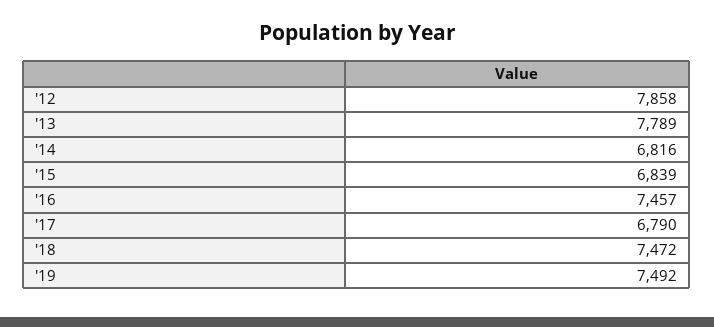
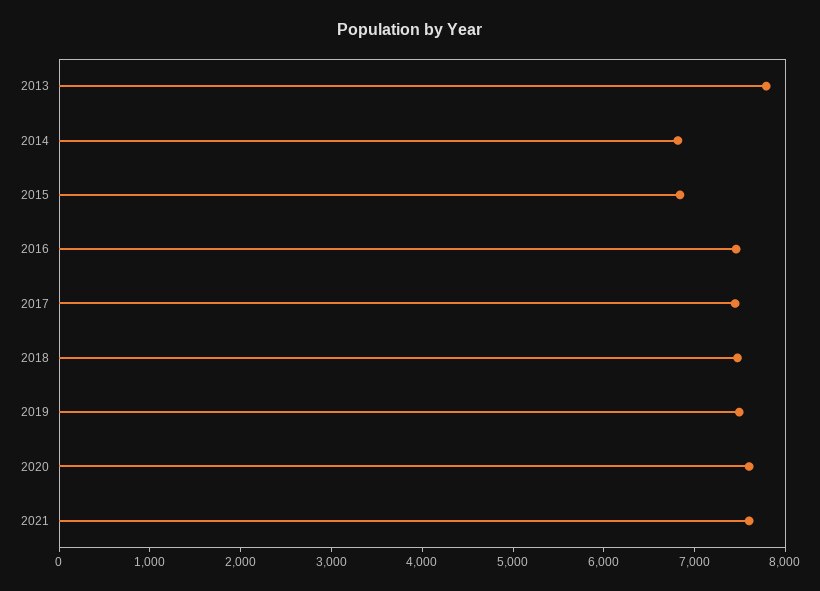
'12: 7858 -> none
'17: 6790 -> 7400
2020: none -> 7600
2021: none -> 7600

